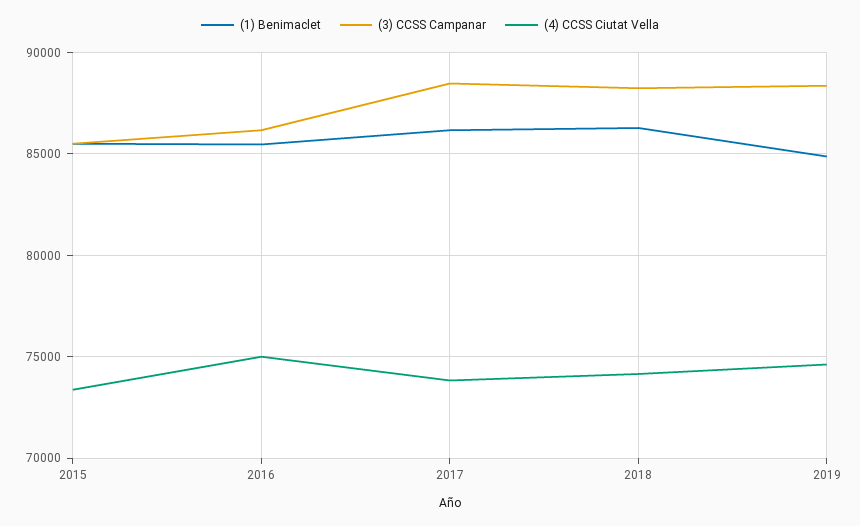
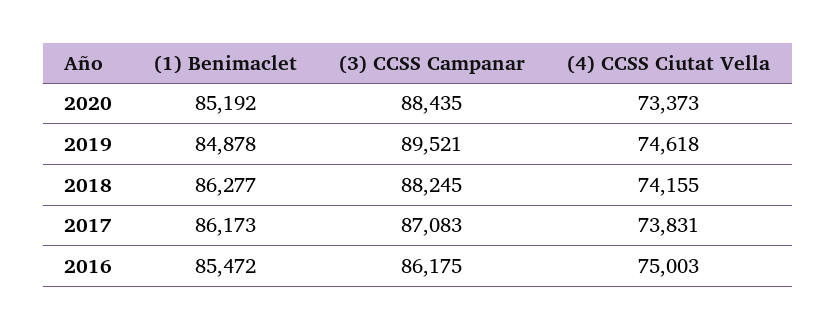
(1) Benimaclet, 2015: 85500 -> none
(3) CCSS Campanar, 2015: 85500 -> none
(4) CCSS Ciutat Vella, 2015: 73500 -> none
(3) CCSS Campanar, 2017: 88500 -> 87083
(3) CCSS Campanar, 2019: 88500 -> 89521
(1) Benimaclet, 2020: none -> 85192
(3) CCSS Campanar, 2020: none -> 88435
(4) CCSS Ciutat Vella, 2020: none -> 73373

